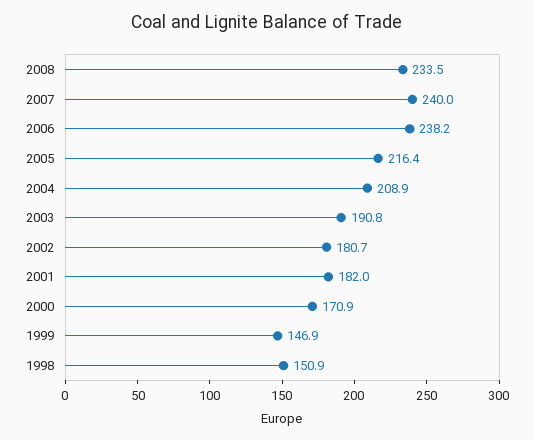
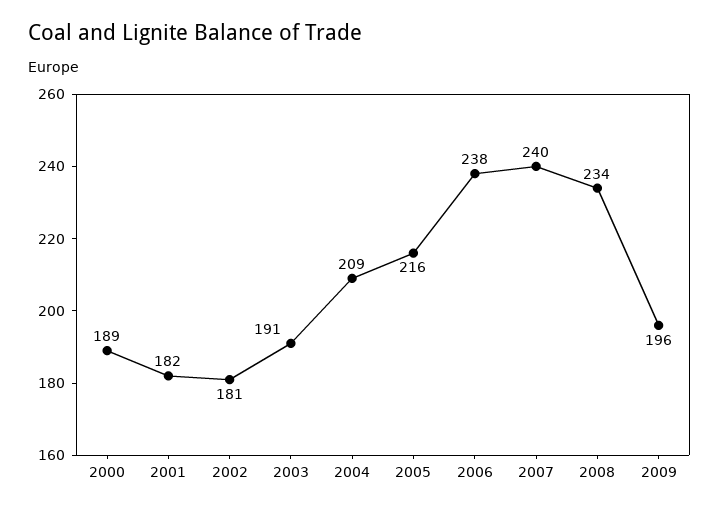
2000: 170.9 -> 189
1999: 146.9 -> none
1998: 150.9 -> none
2009: none -> 196

